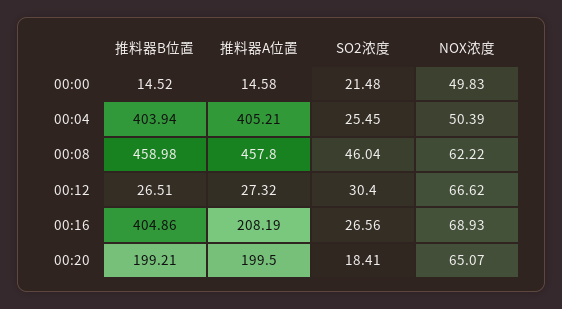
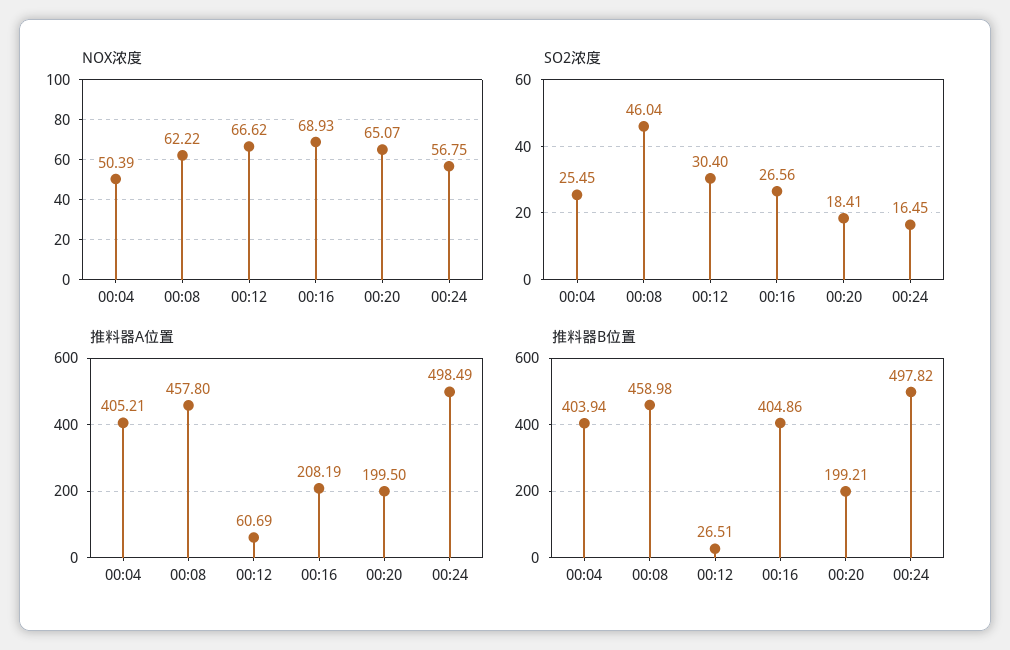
推料器B位置, 00:00: 14.52 -> none
推料器A位置, 00:00: 14.58 -> none
SO2浓度, 00:00: 21.48 -> none
NOX浓度, 00:00: 49.83 -> none
推料器A位置, 00:12: 27.32 -> 60.69
NOX浓度, 00:24: none -> 56.75
SO2浓度, 00:24: none -> 16.45
推料器A位置, 00:24: none -> 498.49
推料器B位置, 00:24: none -> 497.82

